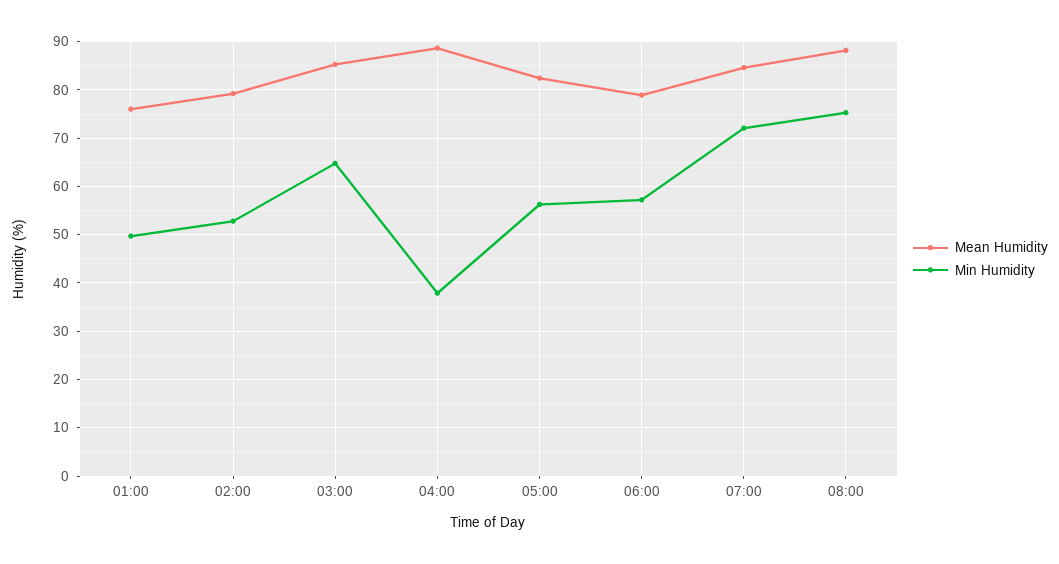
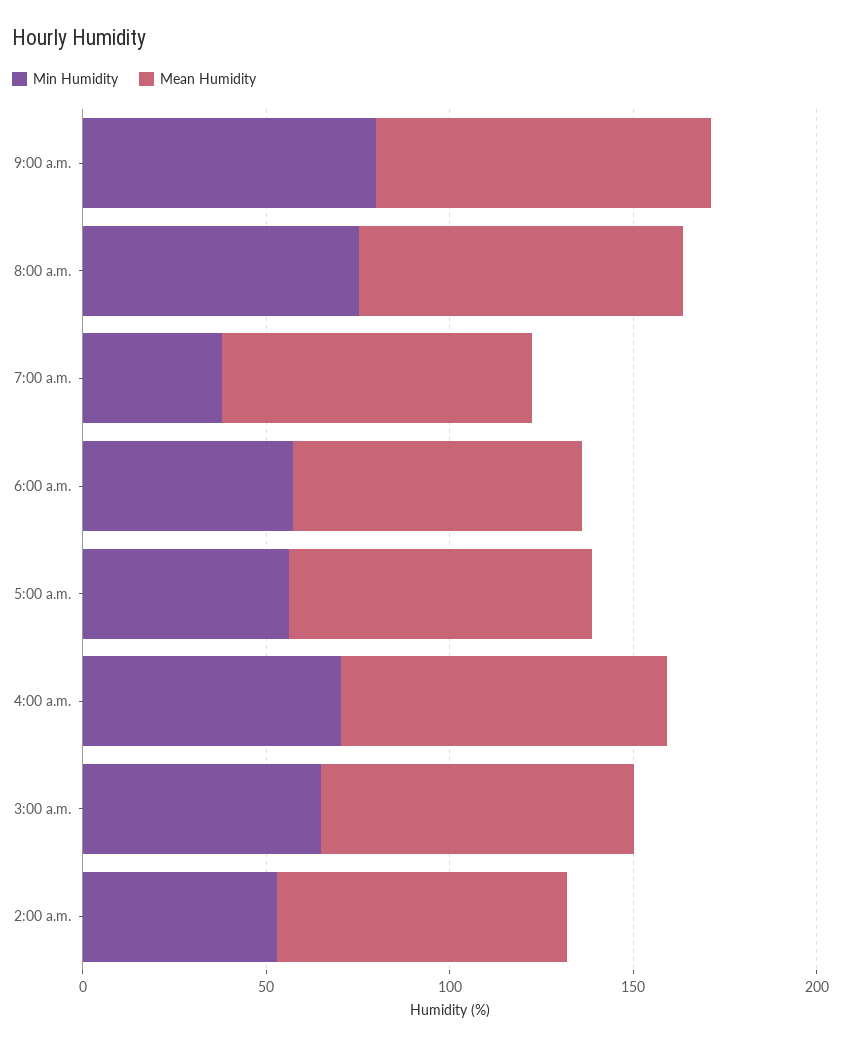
Mean Humidity, 01:00: 76 -> none
Min Humidity, 01:00: 50 -> none
Min Humidity, 04:00: 38 -> 70
Min Humidity, 07:00: 72 -> 40
Min Humidity, 9:00 a.m.: none -> 80
Mean Humidity, 9:00 a.m.: none -> 90

